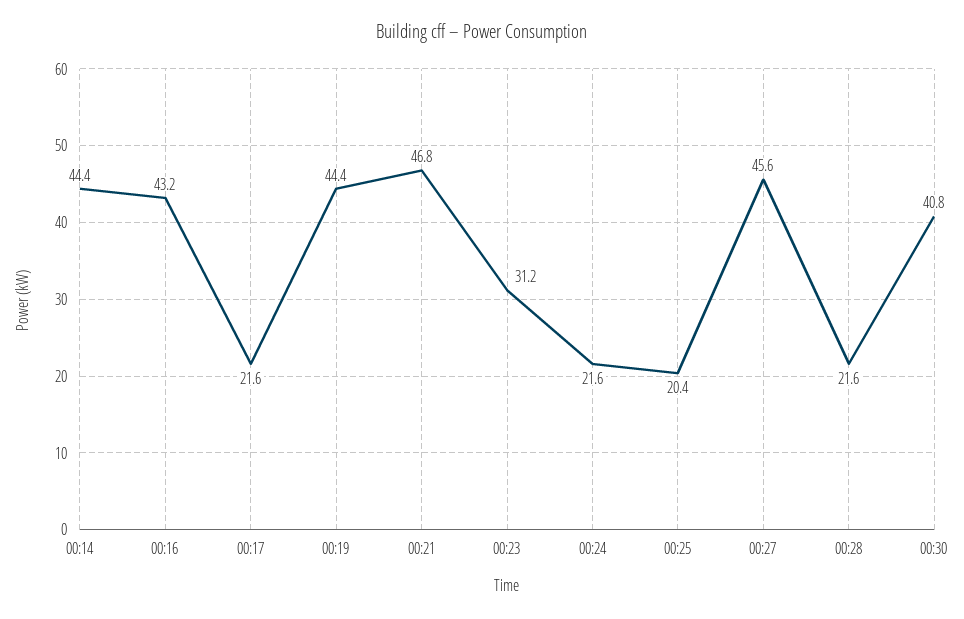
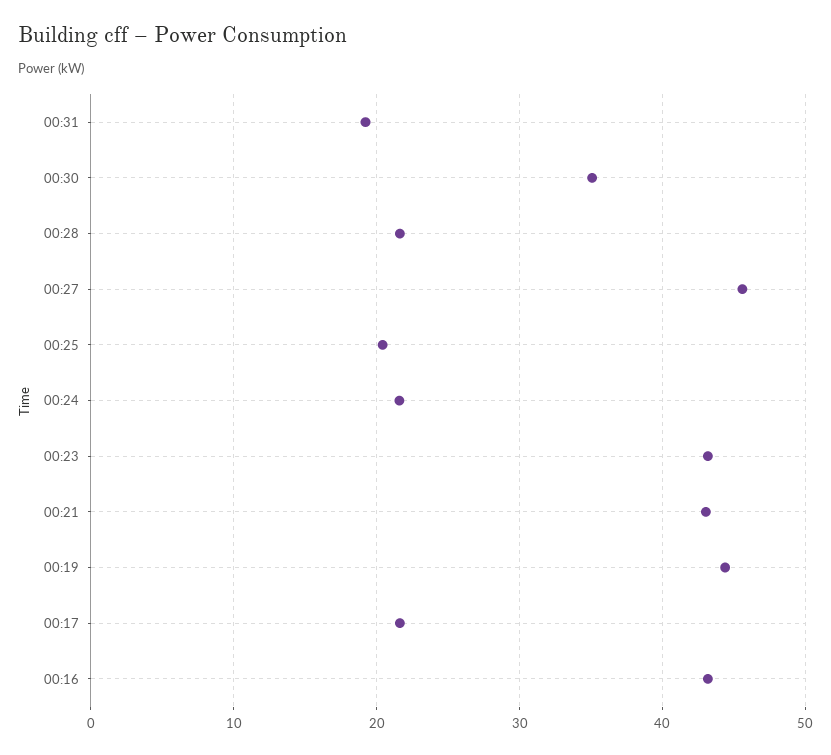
00:14: 44.4 -> none
00:21: 46.8 -> 43
00:23: 31.2 -> 43
00:30: 40.8 -> 35
00:31: none -> 19

